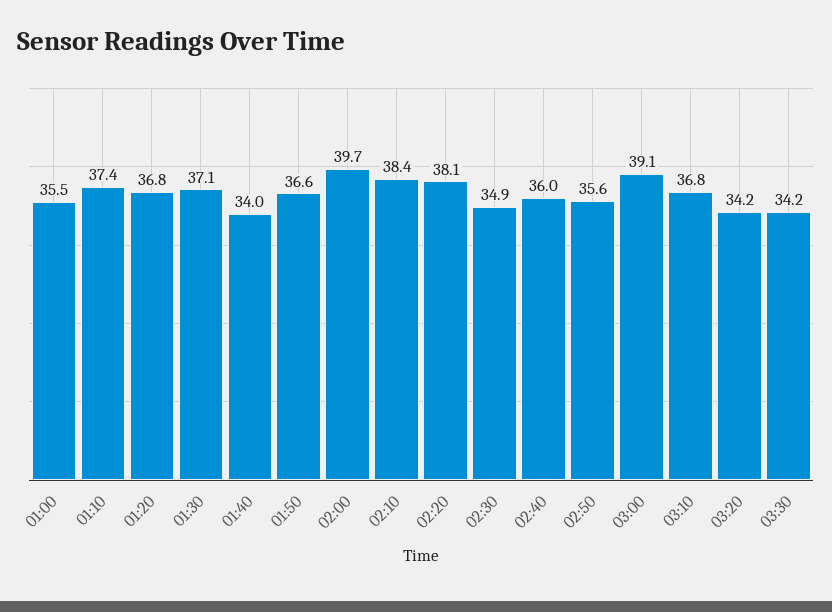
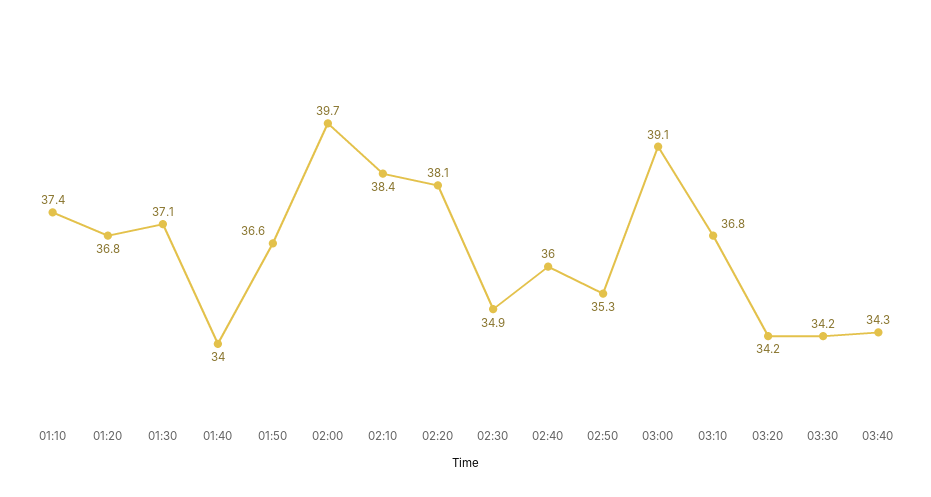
01:00: 35.5 -> none
02:50: 35.6 -> 35.3
03:40: none -> 34.3

